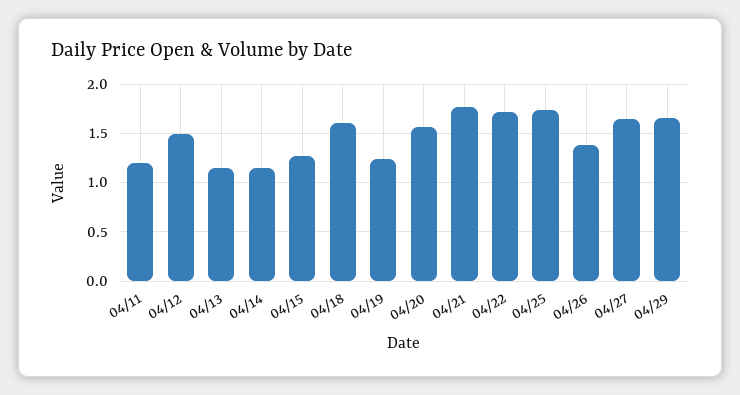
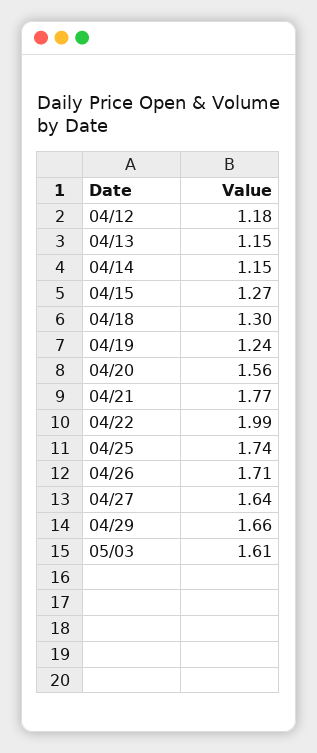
04/11: 1.2 -> none
04/12: 1.5 -> 1.18
04/18: 1.6 -> 1.3
04/22: 1.7 -> 1.99
04/26: 1.4 -> 1.71
05/03: none -> 1.61

